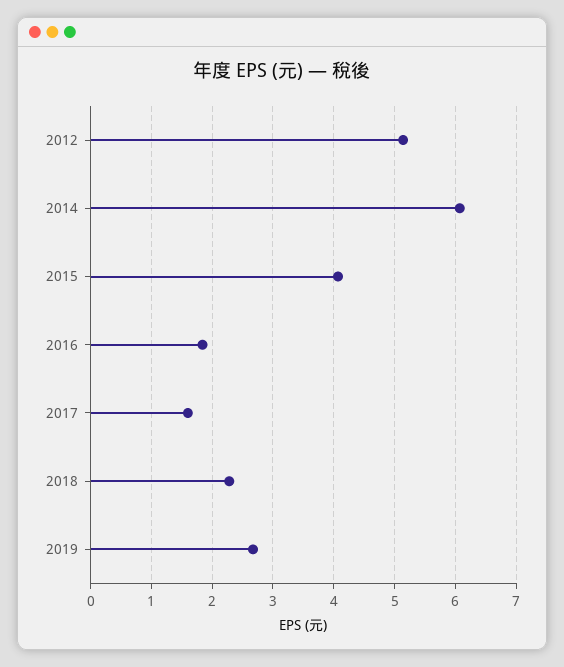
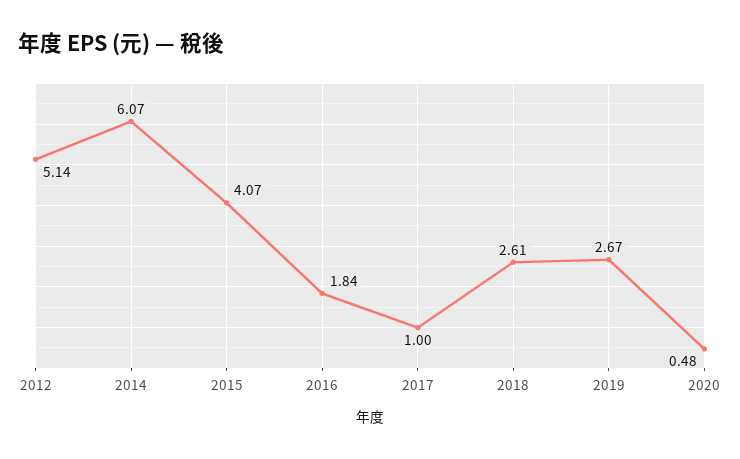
2017: 1.6 -> 1
2018: 2.3 -> 2.61
2020: none -> 0.48

